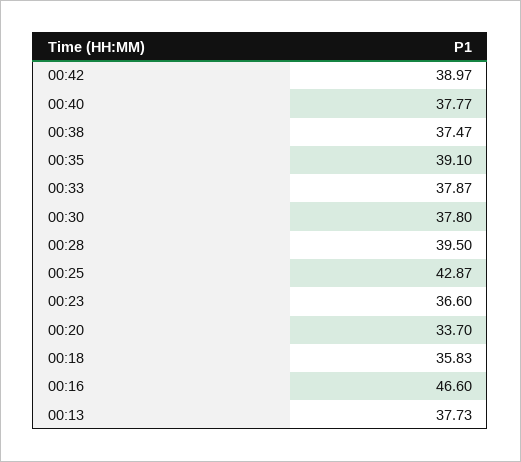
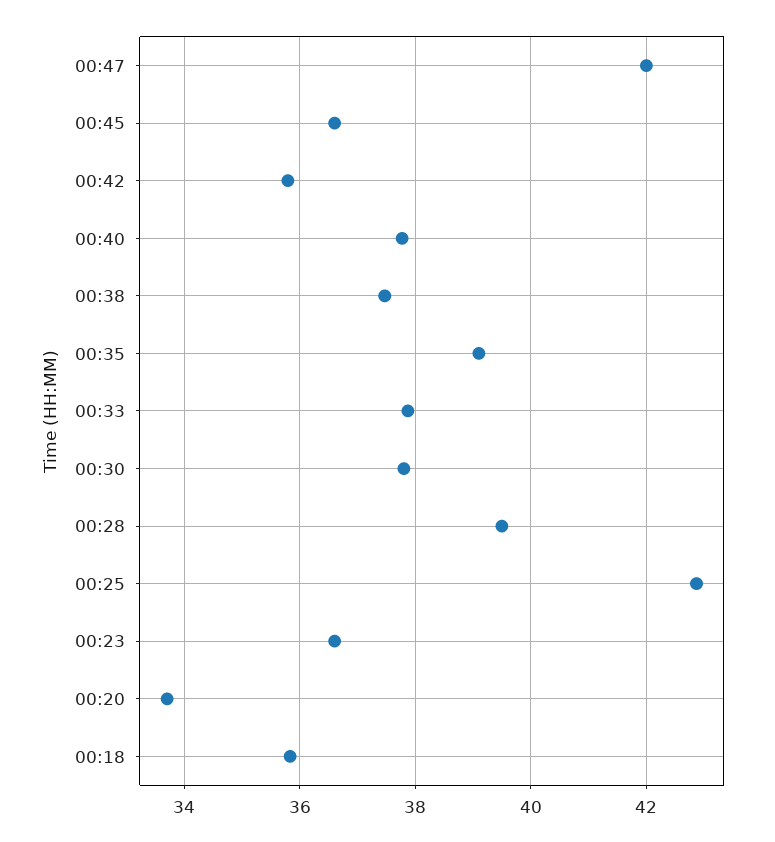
00:42: 38.97 -> 35.8
00:16: 46.6 -> none
00:13: 37.73 -> none
00:47: none -> 42
00:45: none -> 36.6

